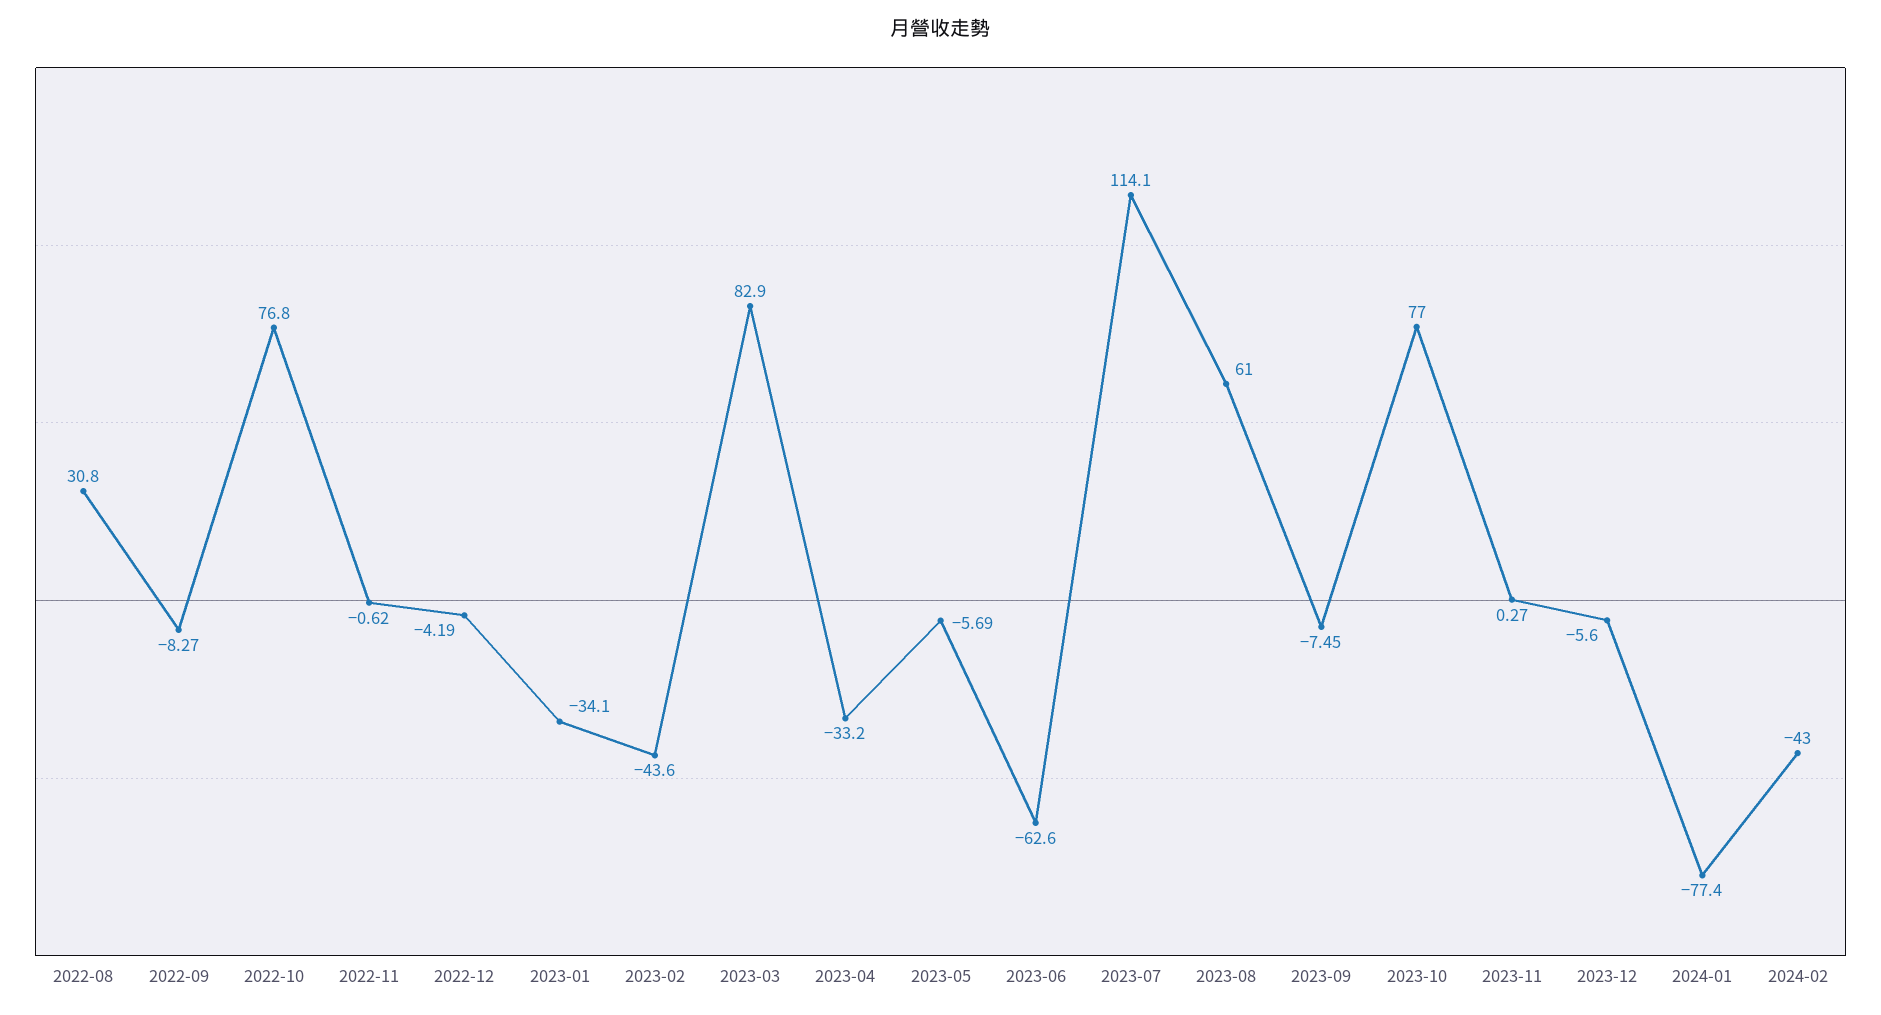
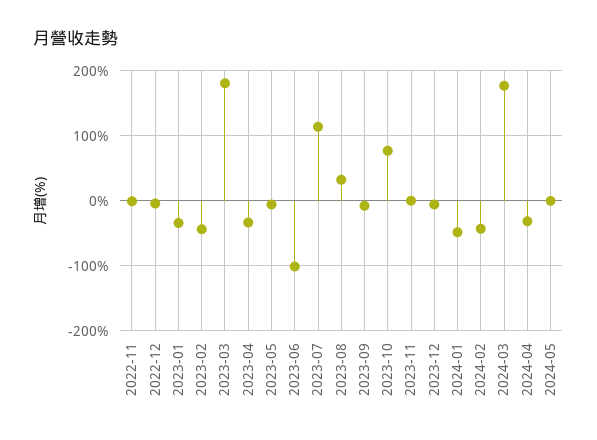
2022-08: 30.8 -> none
2022-09: -8.27 -> none
2022-10: 76.8 -> none
2023-03: 82.9 -> 180
2023-06: -62.6 -> -100
2023-08: 61 -> 30
2024-01: -77.4 -> -50
2024-03: none -> 180
2024-04: none -> -30
2024-05: none -> 0

